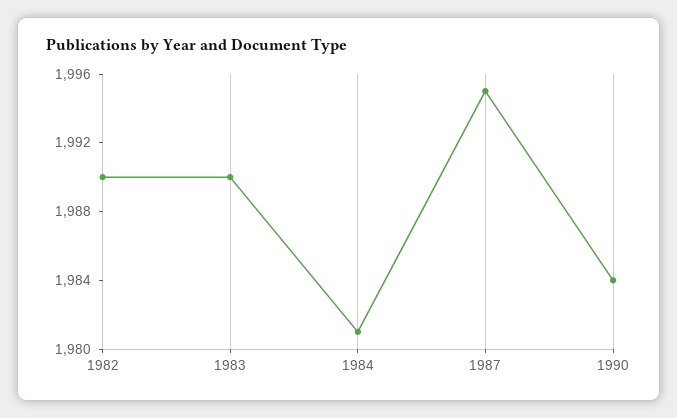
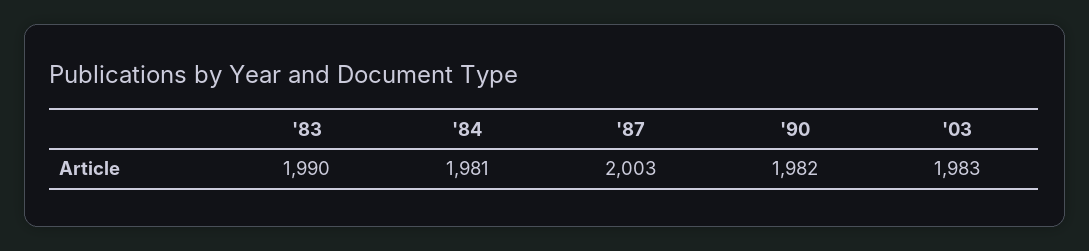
1982: 1990 -> none
1987: 1995 -> 2003
1990: 1984 -> 1982
'03: none -> 1983

